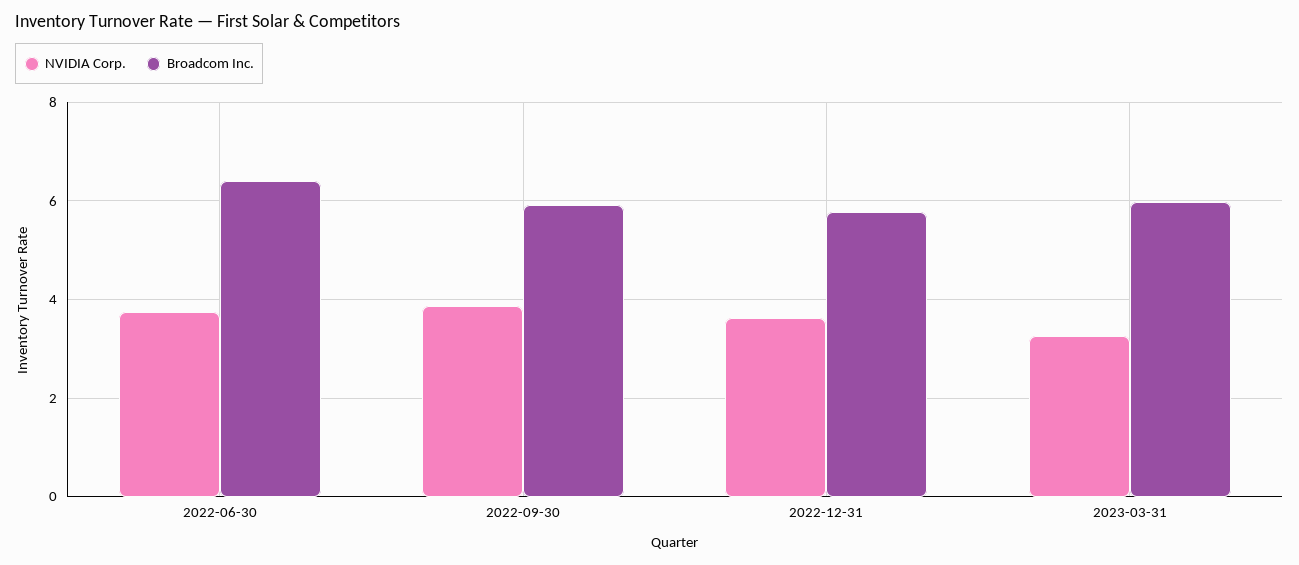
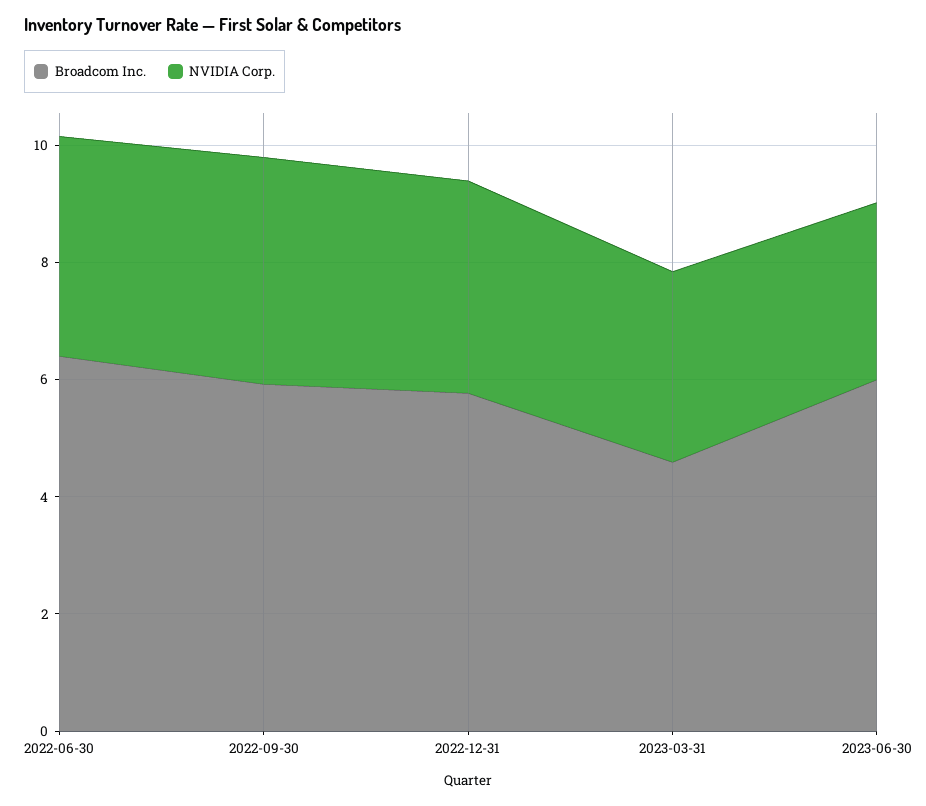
Broadcom Inc., 2023-03-31: 6 -> 4.5
Broadcom Inc., 2023-06-30: none -> 6
NVIDIA Corp., 2023-06-30: none -> 3

